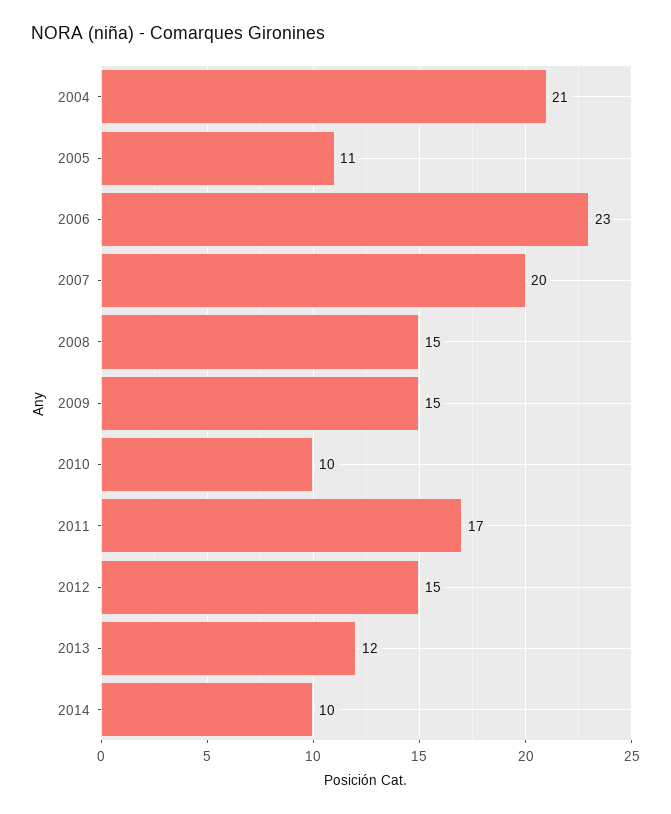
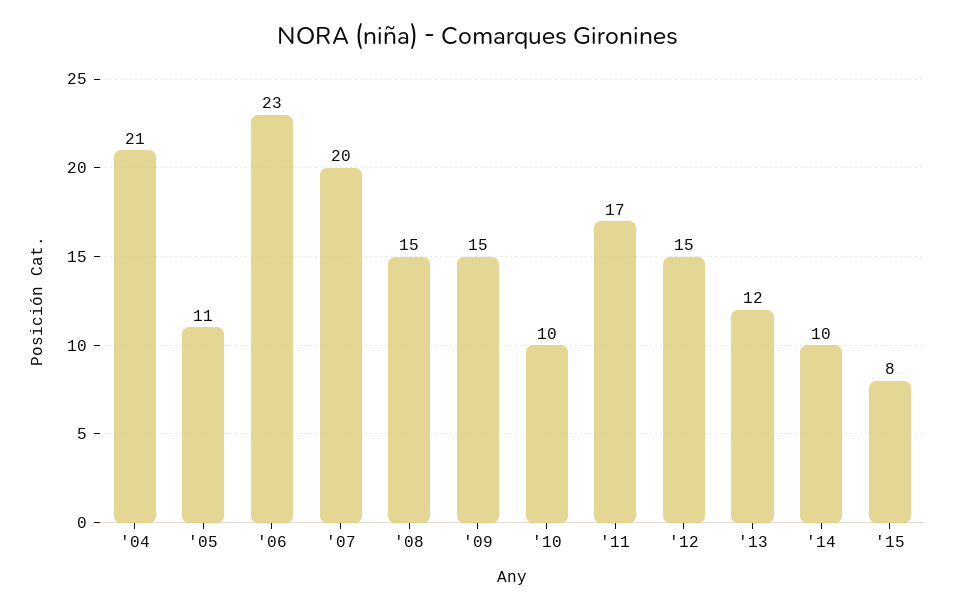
'15: none -> 8

